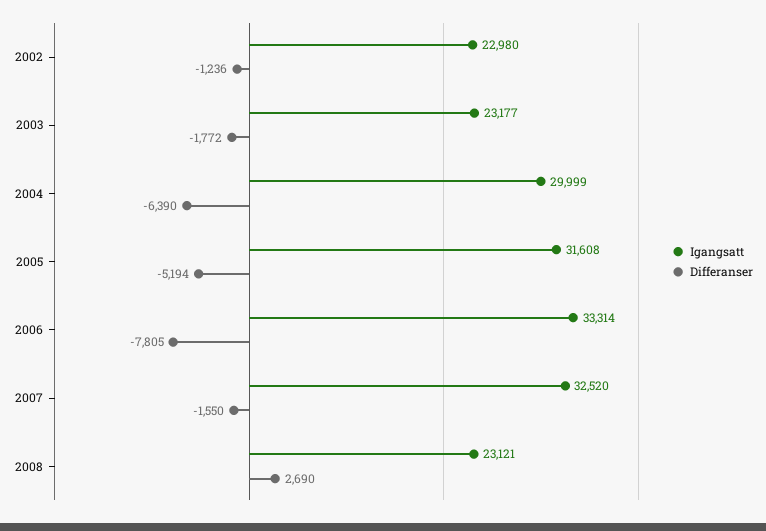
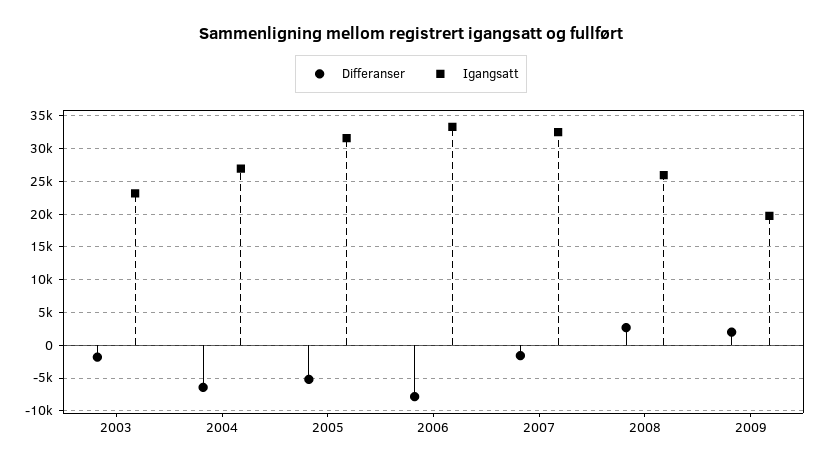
Igangsatt, 2002: 22980 -> none
Differanser, 2002: -1236 -> none
Igangsatt, 2004: 29999 -> 27000
Igangsatt, 2008: 23121 -> 26000
Differanser, 2009: none -> 2000
Igangsatt, 2009: none -> 20000

